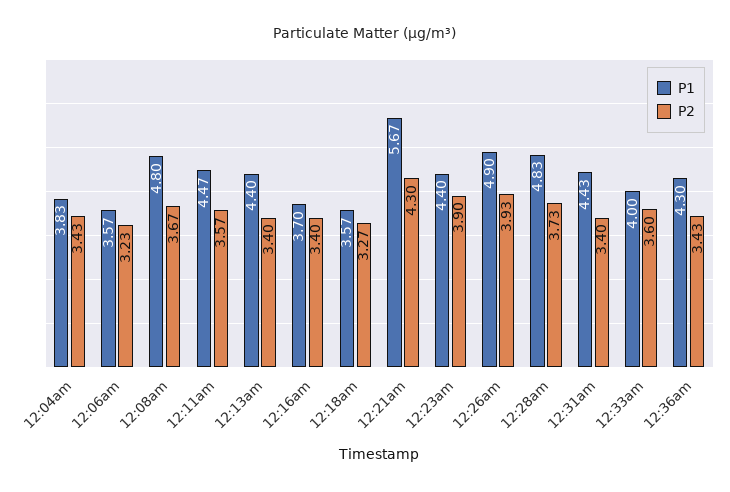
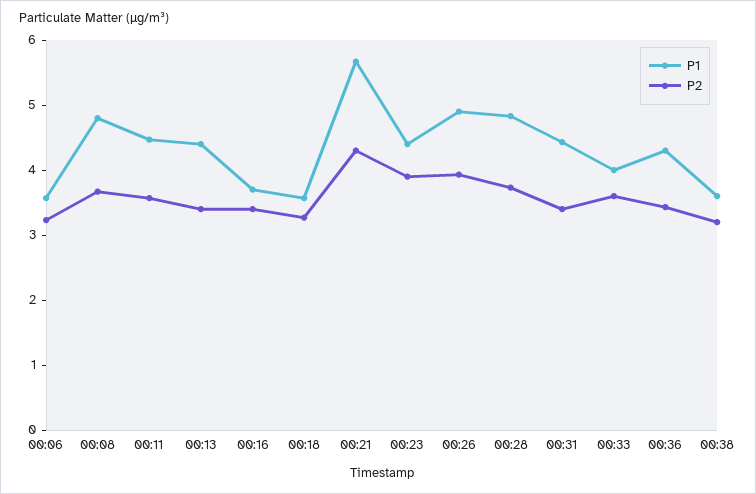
P1, 12:04am: 3.83 -> none
P2, 12:04am: 3.43 -> none
P1, 00:38: none -> 3.6
P2, 00:38: none -> 3.2

